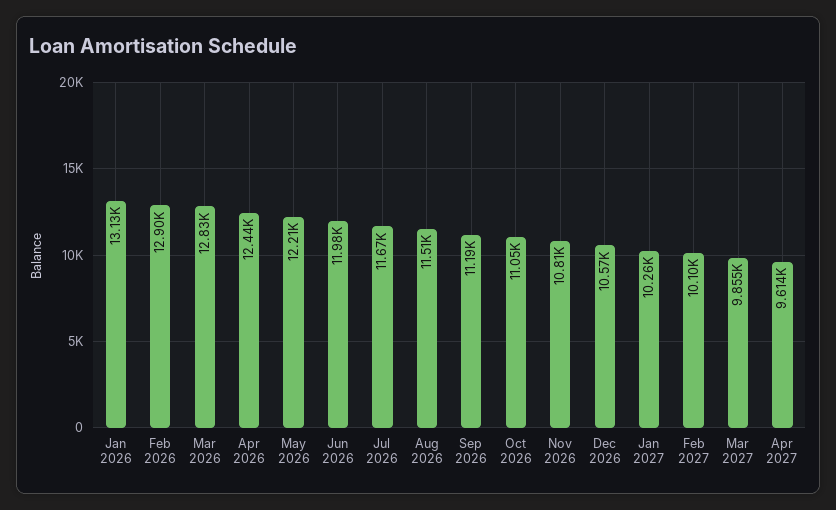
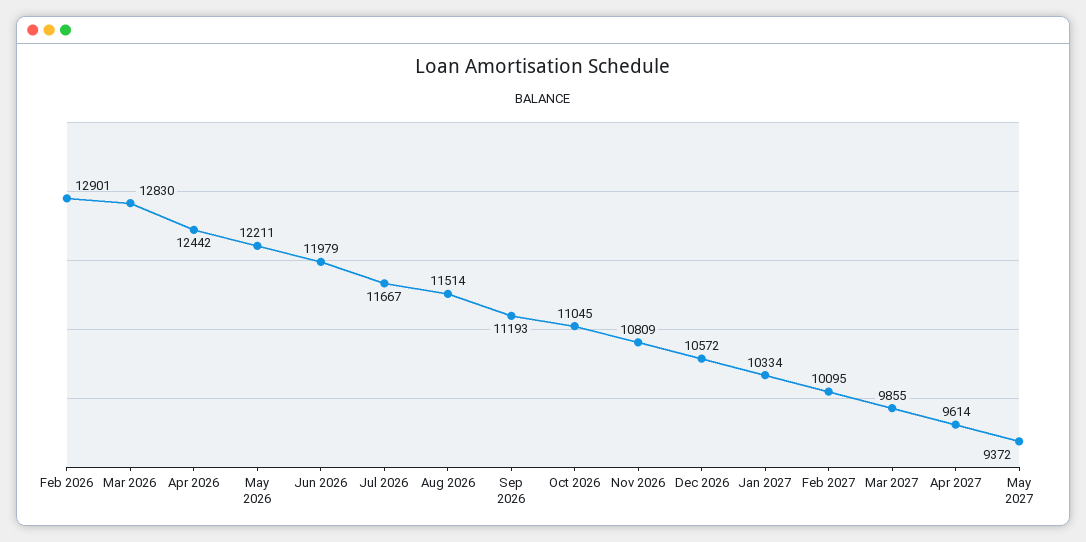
Jan 2026: 13130 -> none
Jan 2027: 10260 -> 10334
May 2027: none -> 9372

